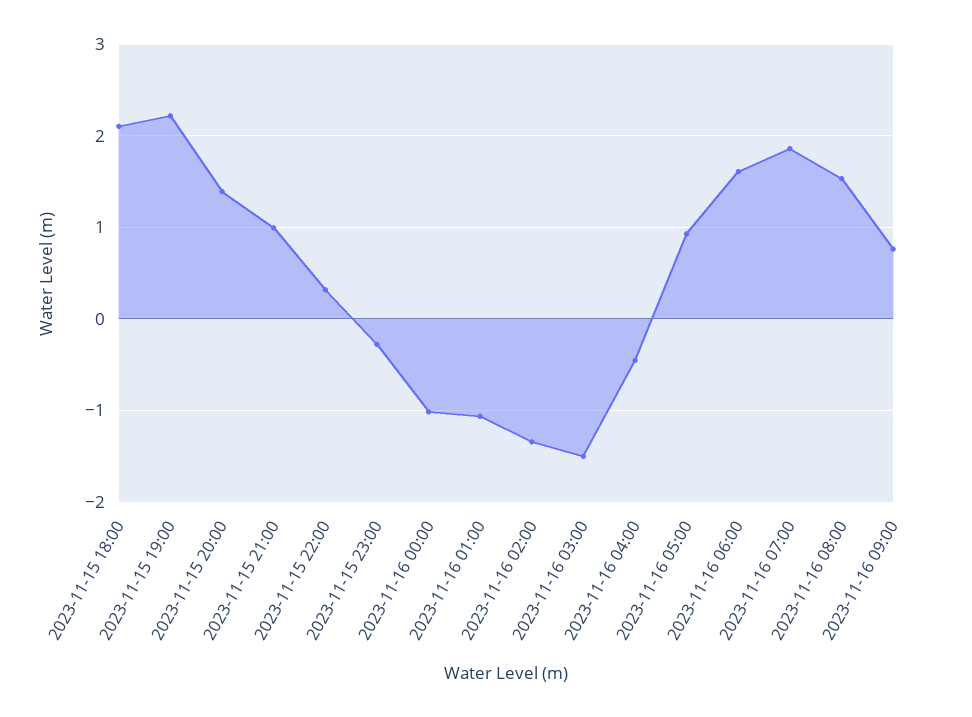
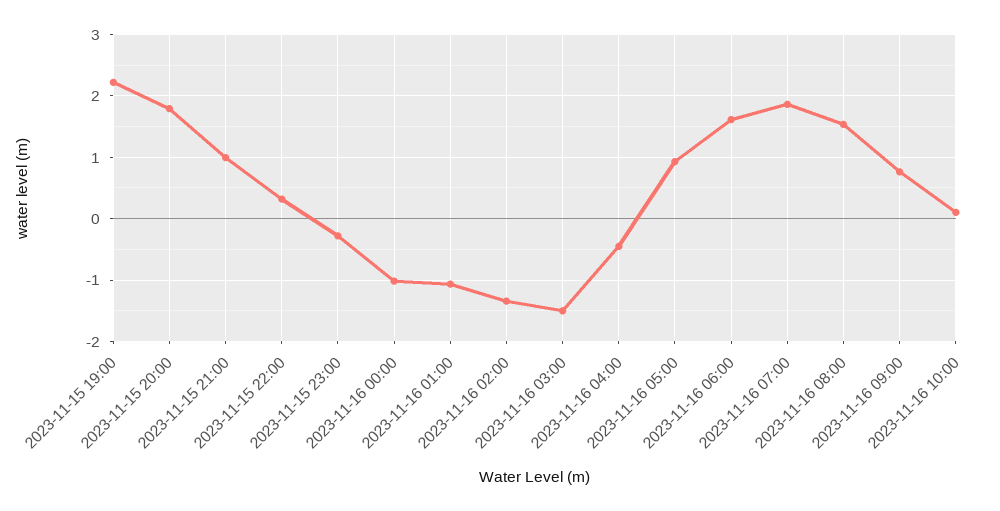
2023-11-15 18:00: 2.1 -> none
2023-11-15 20:00: 1.4 -> 1.8
2023-11-16 10:00: none -> 0.1

